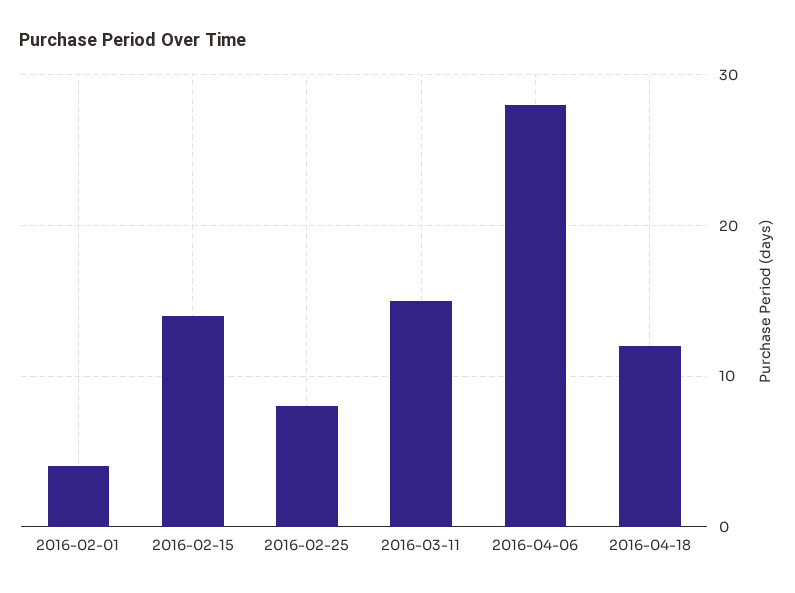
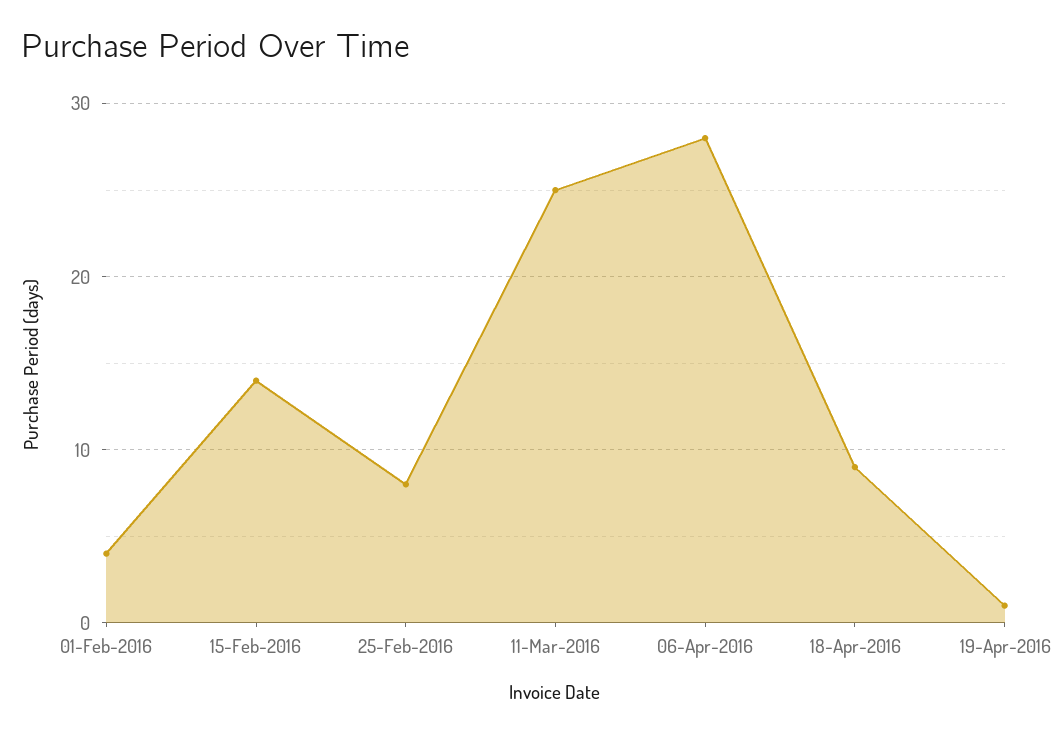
2016-03-11: 15 -> 25
2016-04-18: 12 -> 9
19-Apr-2016: none -> 1

